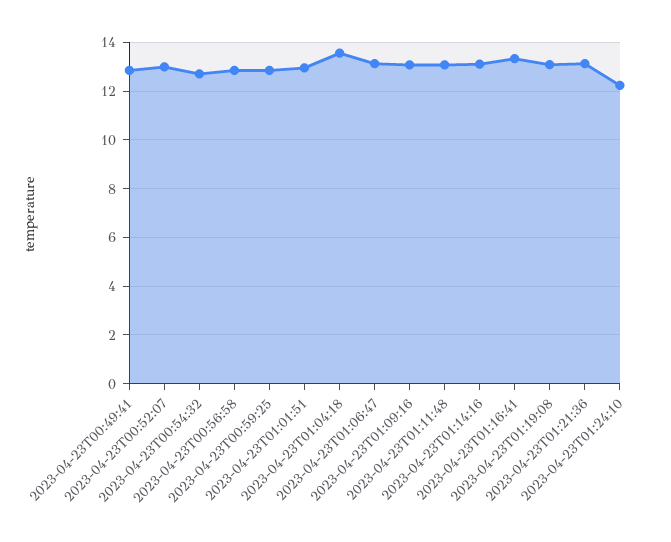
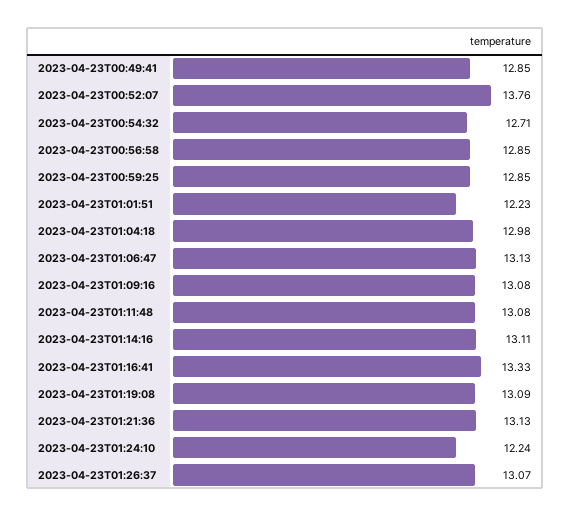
2023-04-23T00:52:07: 13 -> 13.76
2023-04-23T01:01:51: 13 -> 12.23
2023-04-23T01:04:18: 13.5 -> 12.98
2023-04-23T01:26:37: none -> 13.07

